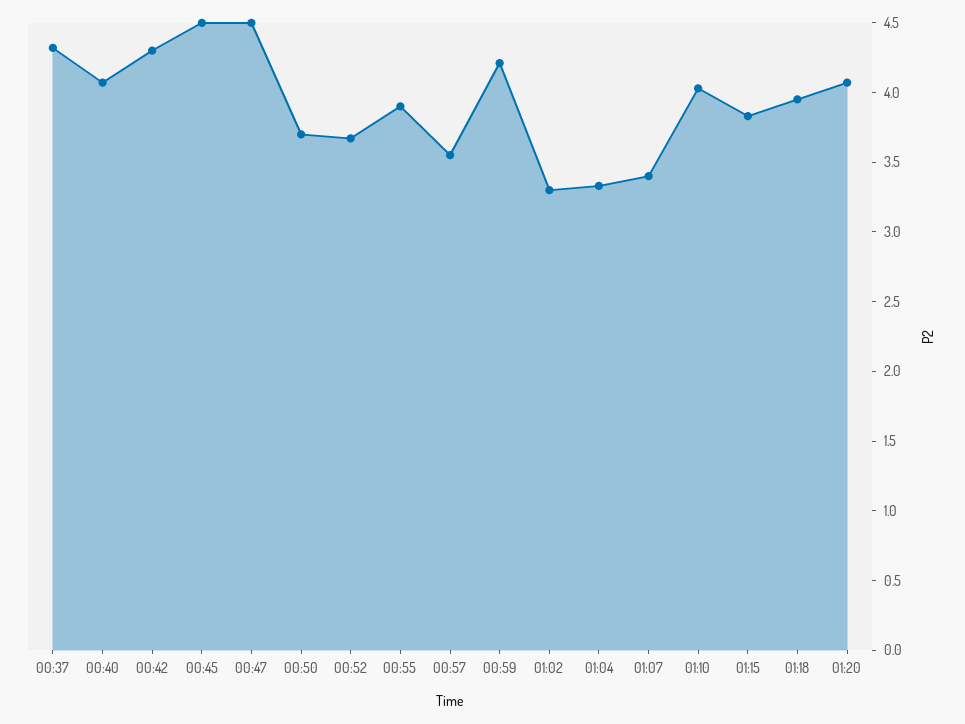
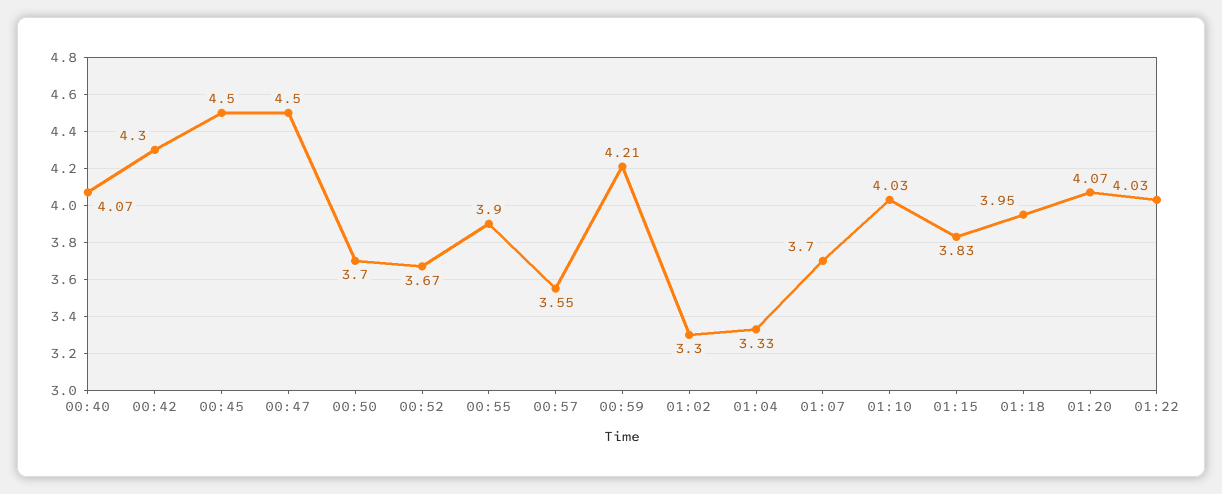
00:37: 4.3 -> none
01:07: 3.4 -> 3.7
01:22: none -> 4.03

